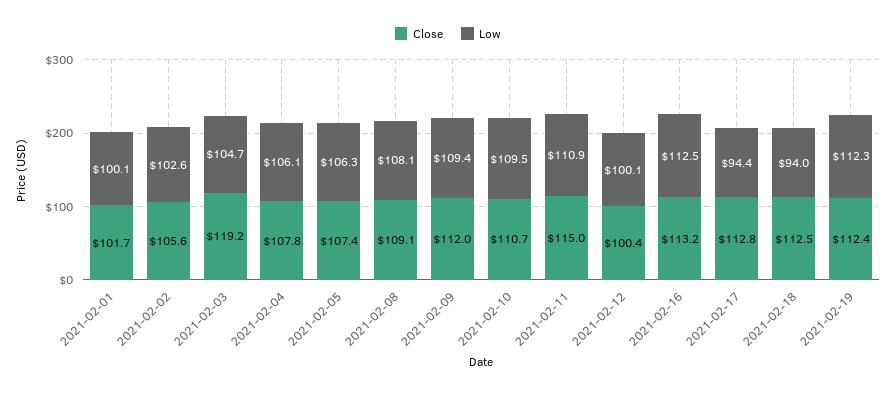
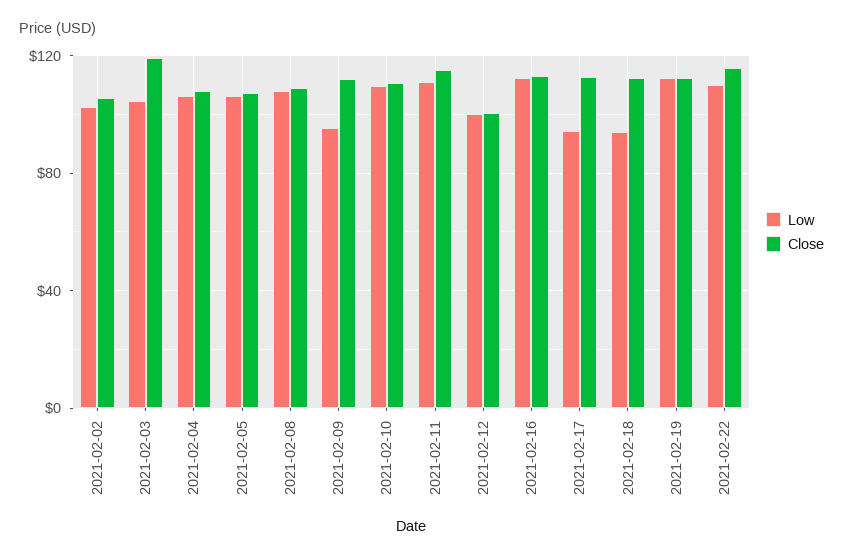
Close, 2021-02-01: 101.7 -> none
Low, 2021-02-01: 100.1 -> none
Low, 2021-02-09: 109.4 -> 95
Low, 2021-02-22: none -> 110
Close, 2021-02-22: none -> 115

